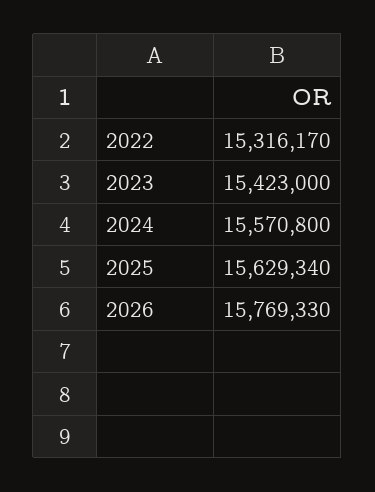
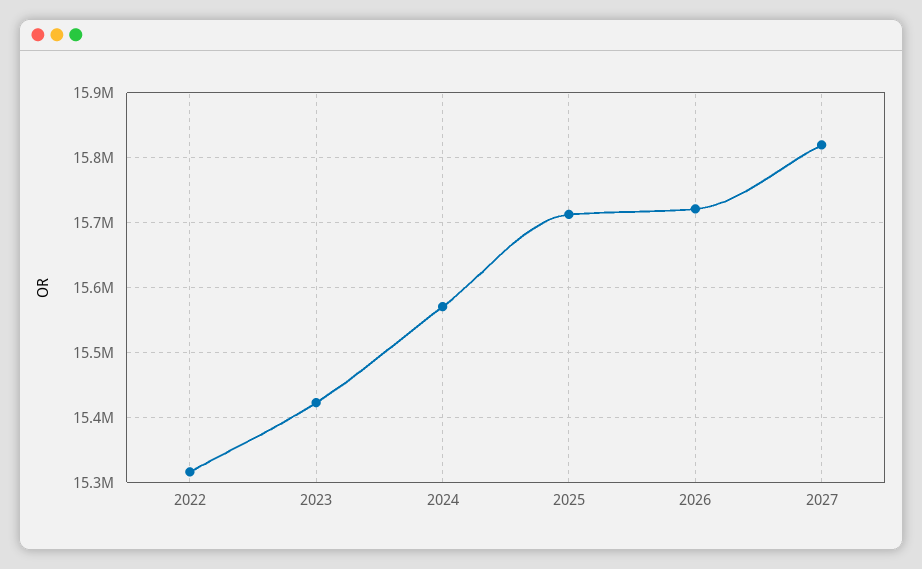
2025: 15629340 -> 15710000
2026: 15769330 -> 15720000
2027: none -> 15820000

